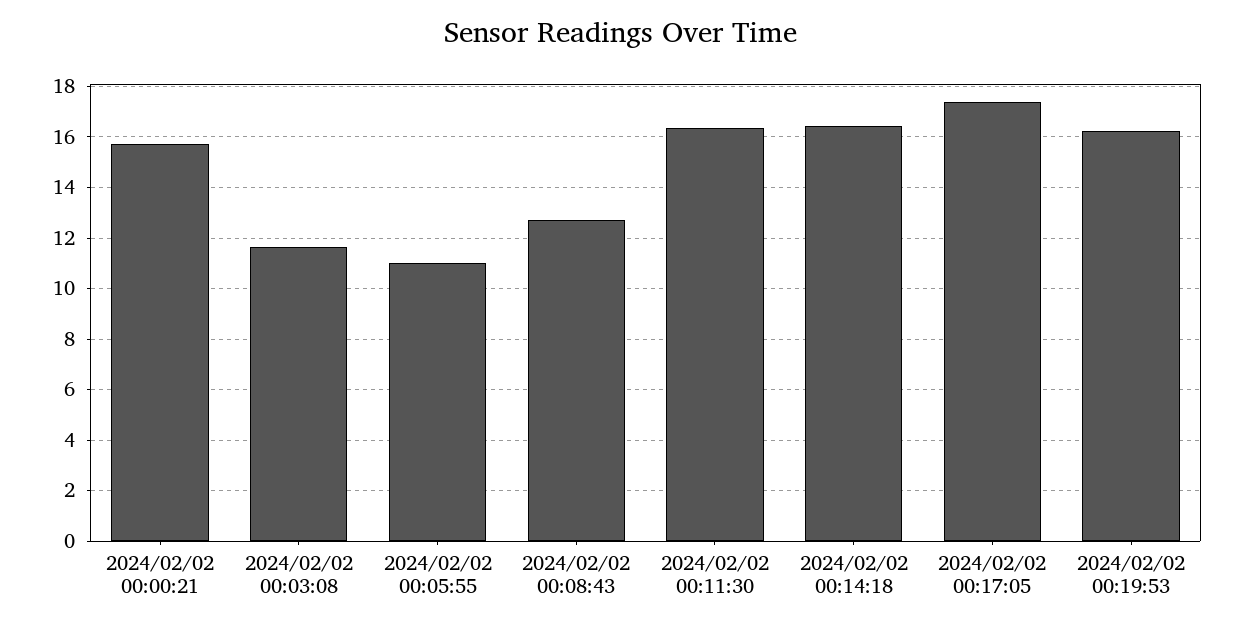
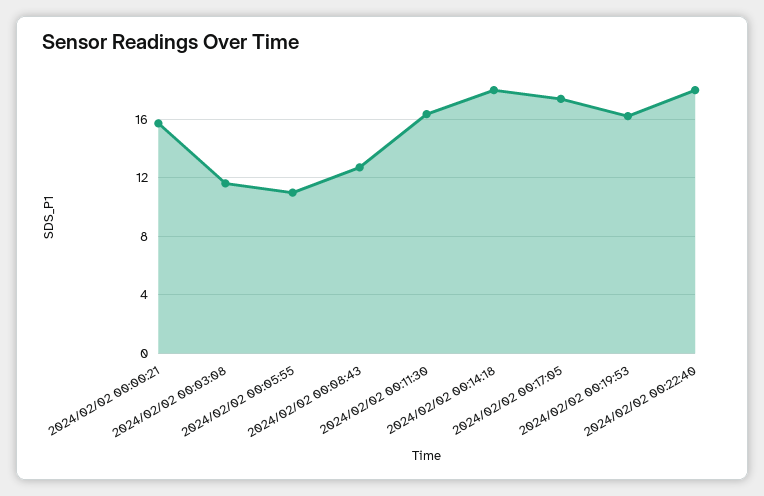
2024/02/02 00:14:18: 16.5 -> 18
2024/02/02 00:22:40: none -> 18

